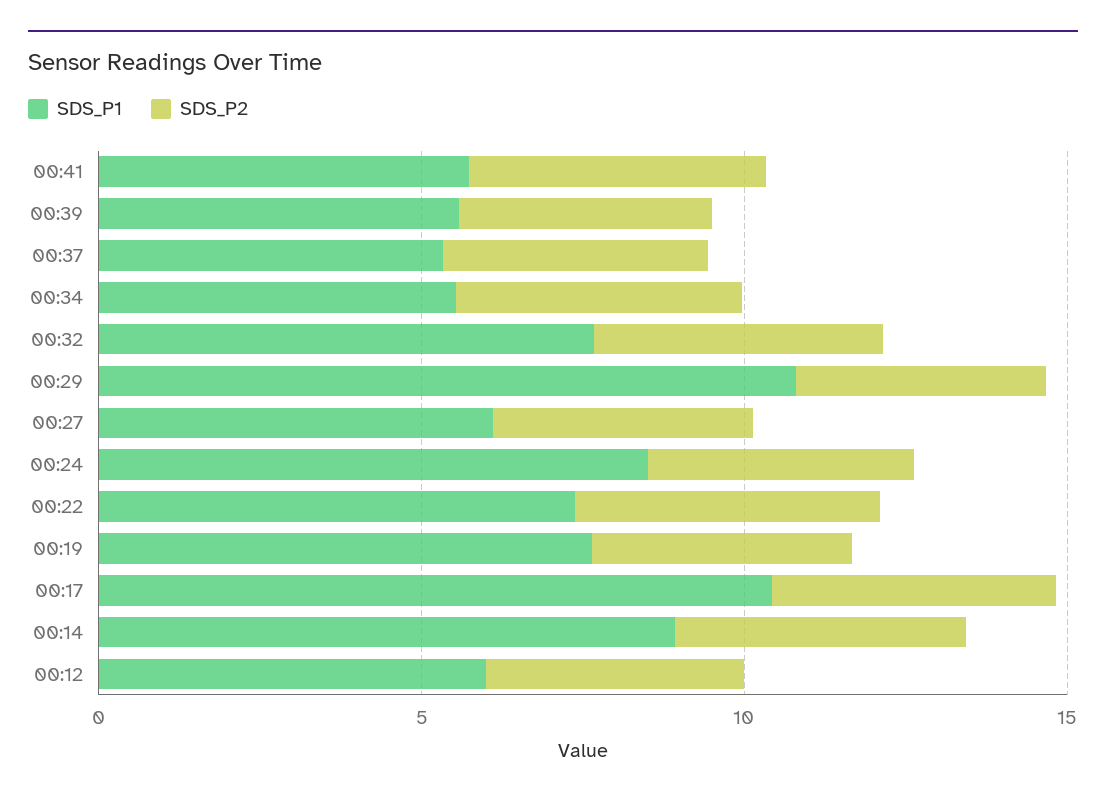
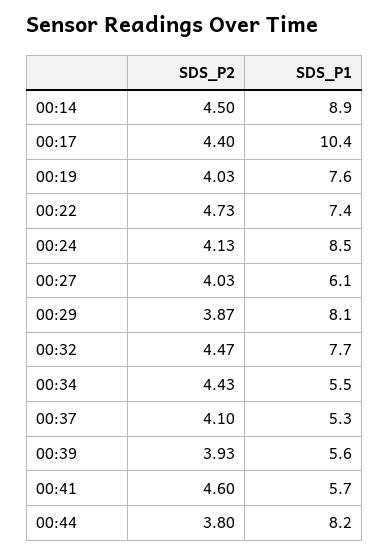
SDS_P1, 00:29: 11 -> 8.1
SDS_P1, 00:12: 6 -> none
SDS_P2, 00:12: 4 -> none
SDS_P2, 00:44: none -> 3.8
SDS_P1, 00:44: none -> 8.2

